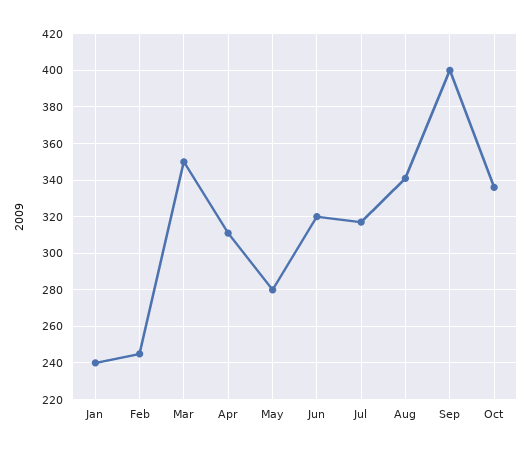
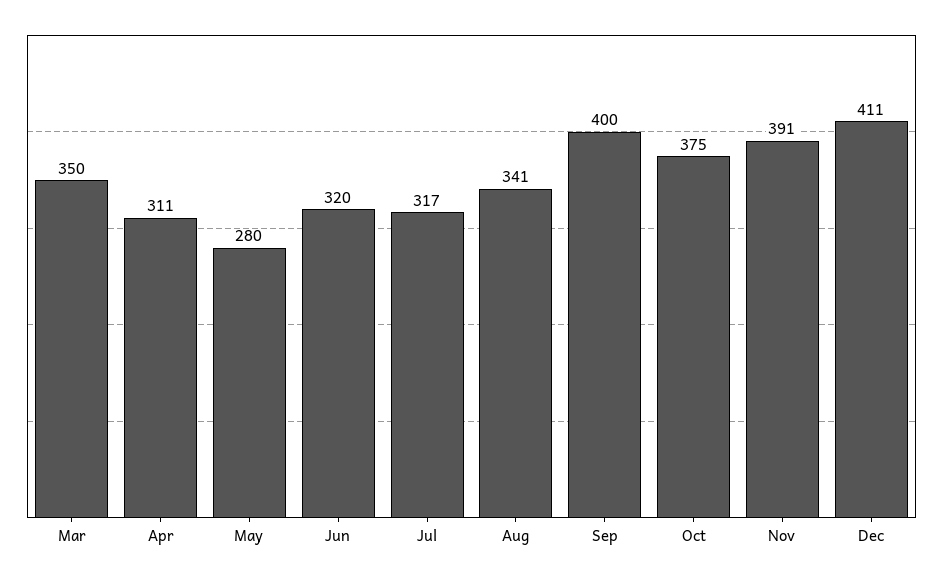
Jan: 240 -> none
Feb: 245 -> none
Oct: 335 -> 375
Nov: none -> 391
Dec: none -> 411

